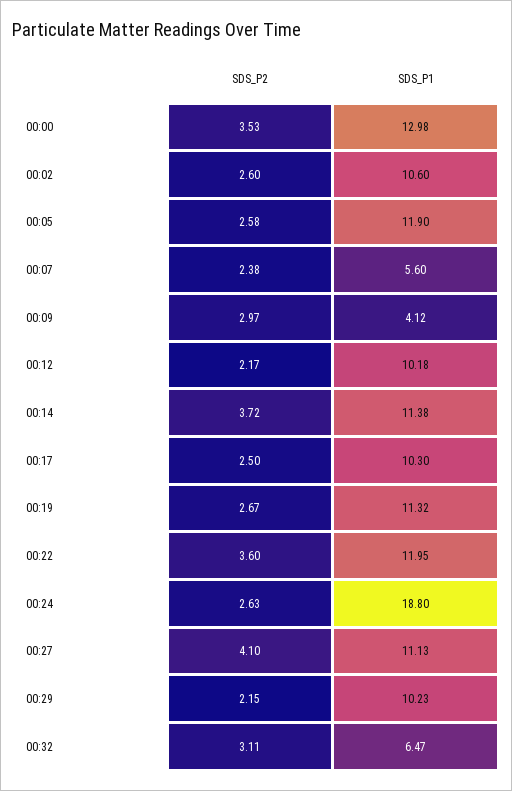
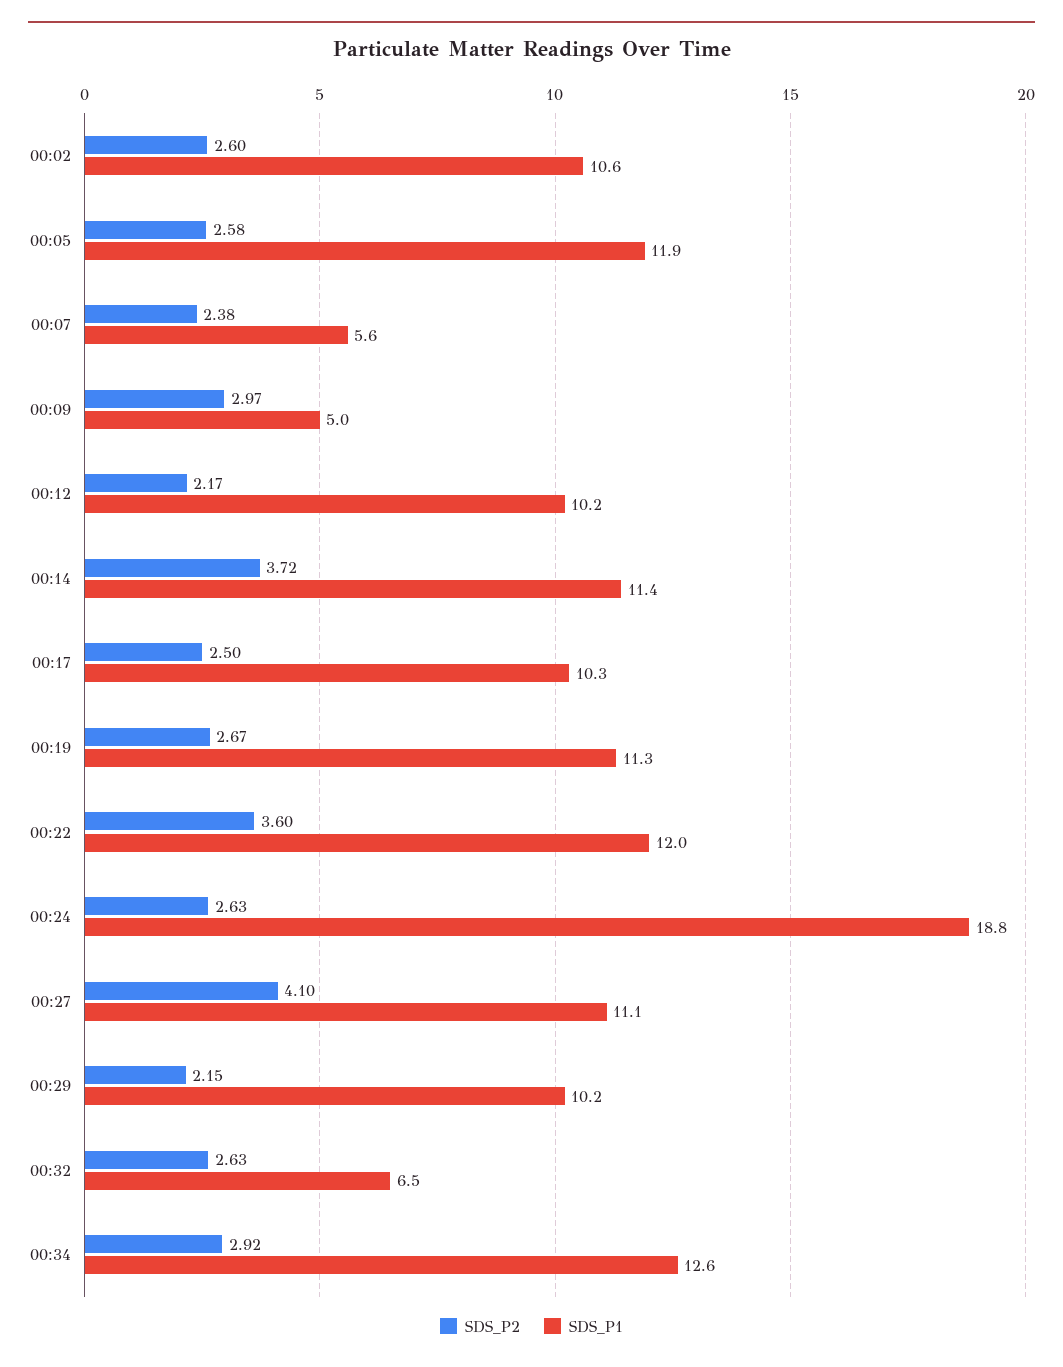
SDS_P2, 00:00: 3.53 -> none
SDS_P1, 00:00: 12.98 -> none
SDS_P1, 00:09: 4.12 -> 5
SDS_P2, 00:32: 3.11 -> 2.63
SDS_P2, 00:34: none -> 2.92
SDS_P1, 00:34: none -> 12.6

